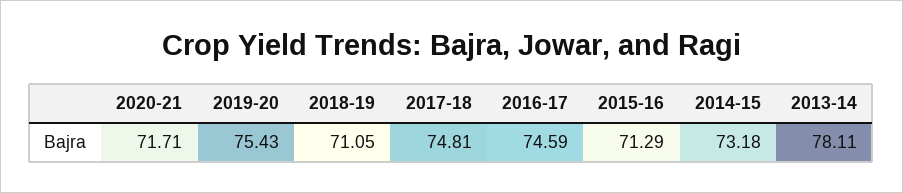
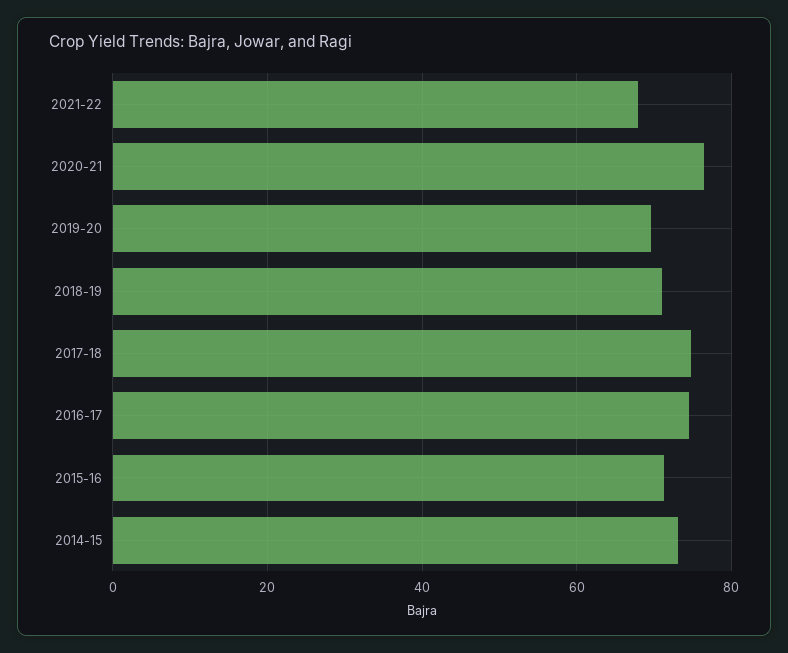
2020-21: 71.71 -> 76
2019-20: 75.43 -> 70
2013-14: 78.11 -> none
2021-22: none -> 68

